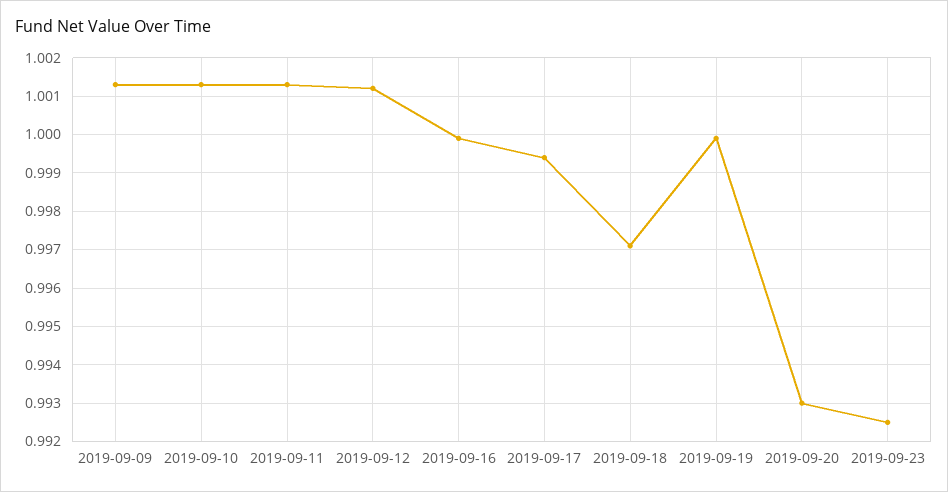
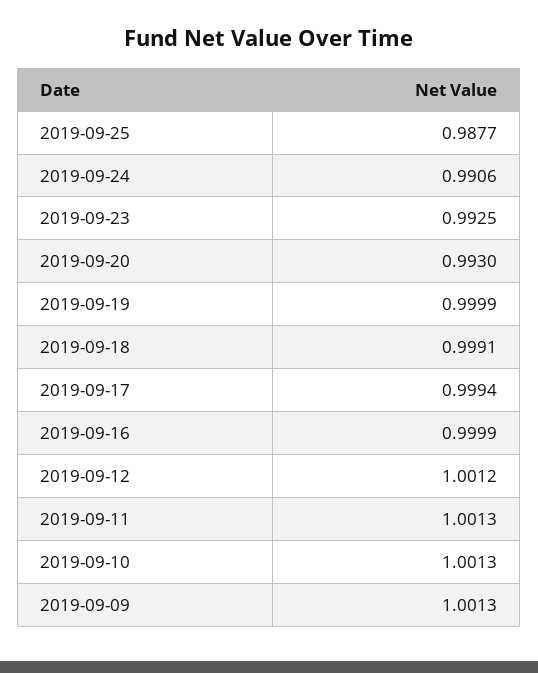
2019-09-18: 0.997 -> 0.9991
2019-09-25: none -> 0.9877
2019-09-24: none -> 0.9906

